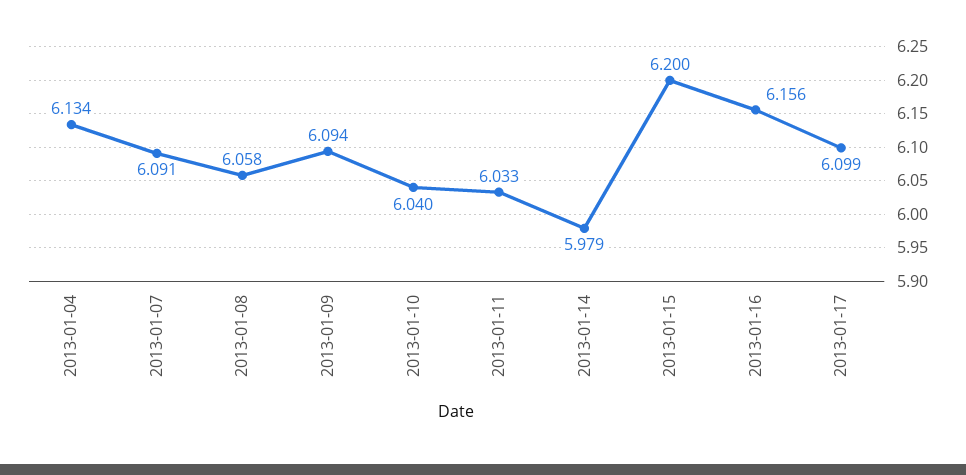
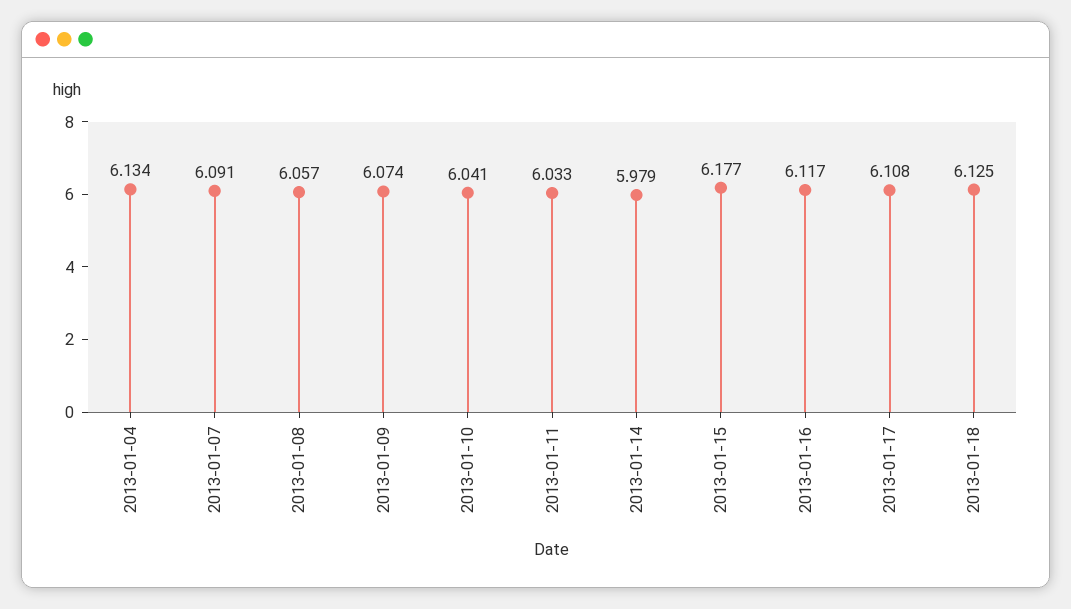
2013-01-08: 6.058 -> 6.057
2013-01-09: 6.094 -> 6.074
2013-01-10: 6.04 -> 6.041
2013-01-15: 6.2 -> 6.177
2013-01-16: 6.156 -> 6.117
2013-01-17: 6.099 -> 6.108
2013-01-18: none -> 6.125

